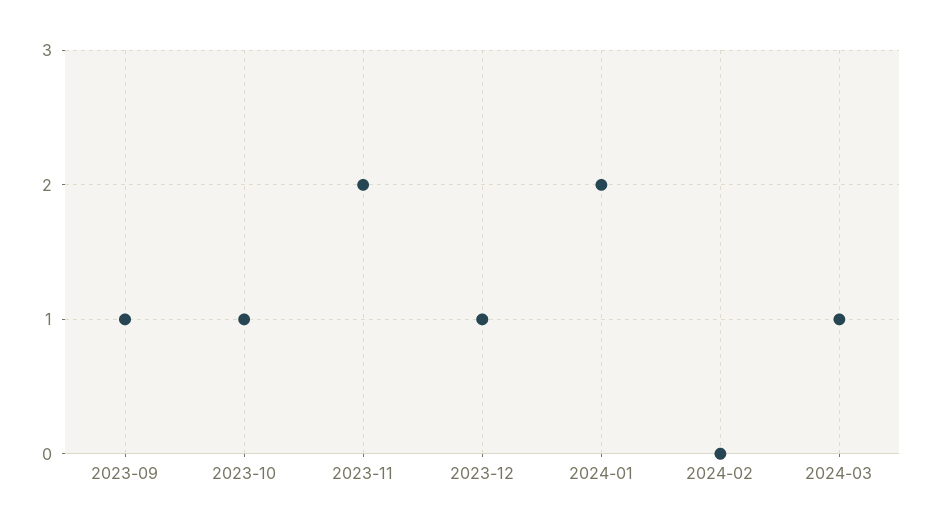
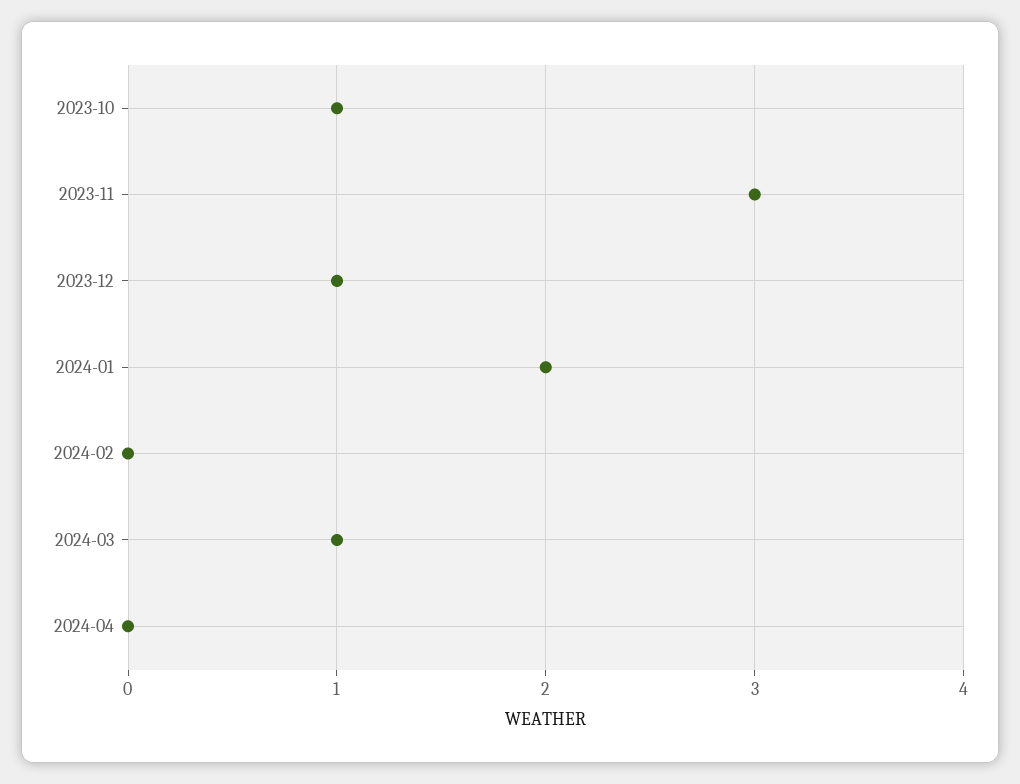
2023-09: 1 -> none
2023-11: 2 -> 3
2024-04: none -> 0

